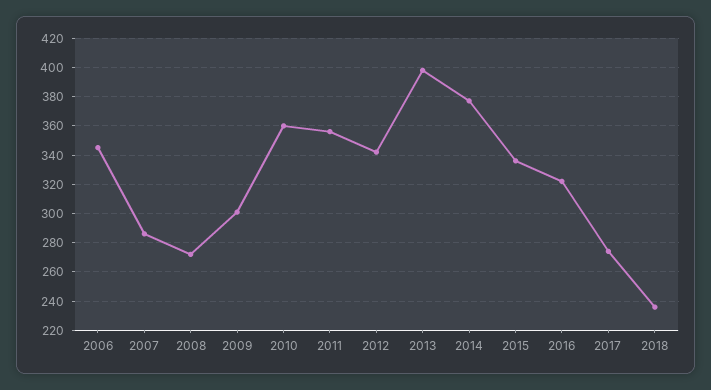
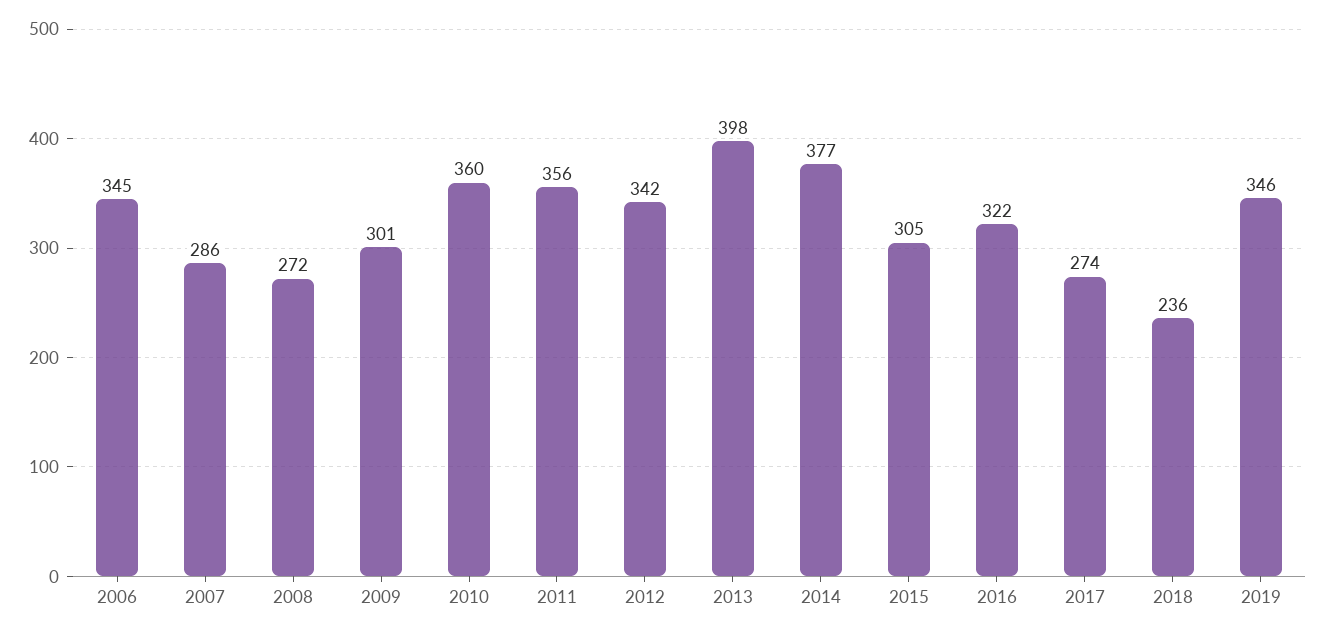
2015: 335 -> 305
2019: none -> 346

